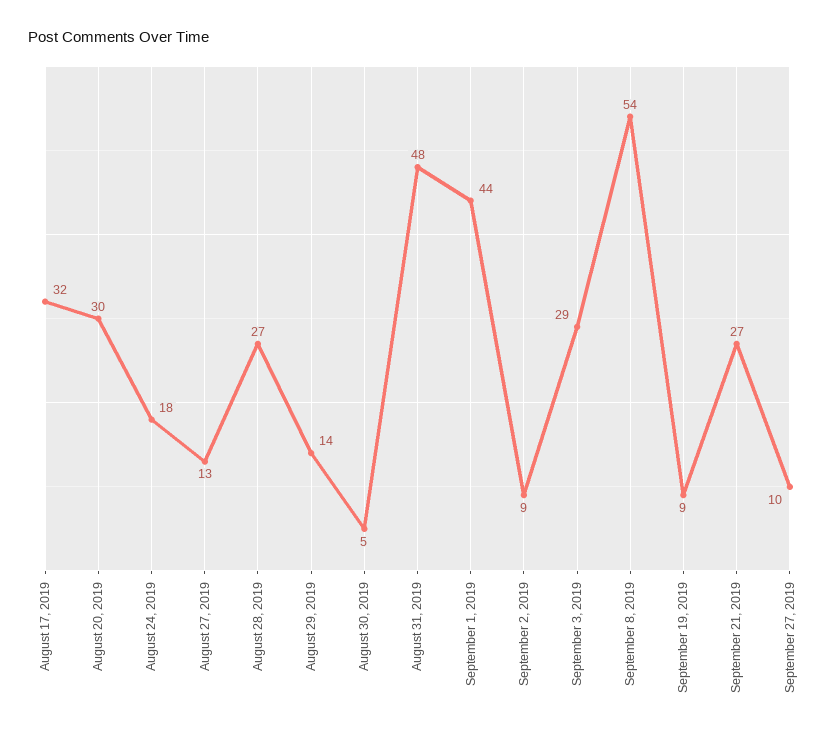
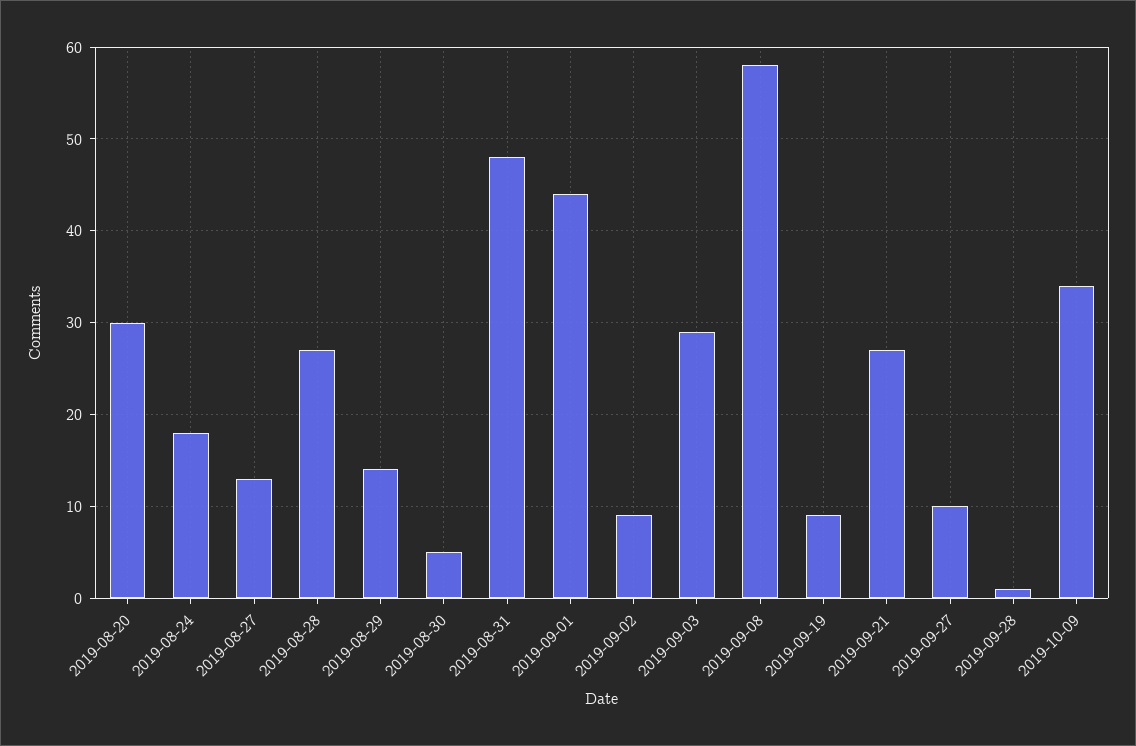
August 17, 2019: 32 -> none
September 8, 2019: 54 -> 58
2019-09-28: none -> 1
2019-10-09: none -> 34

